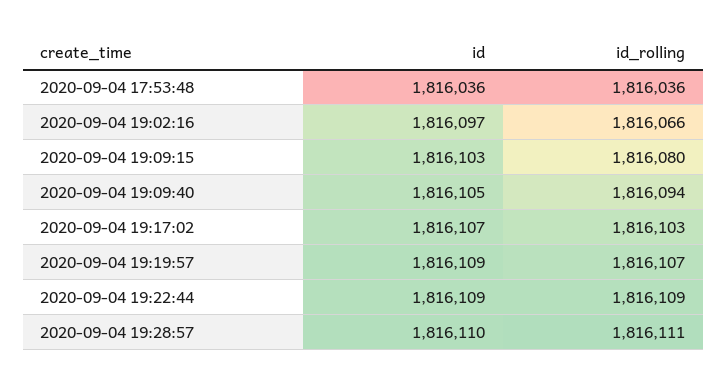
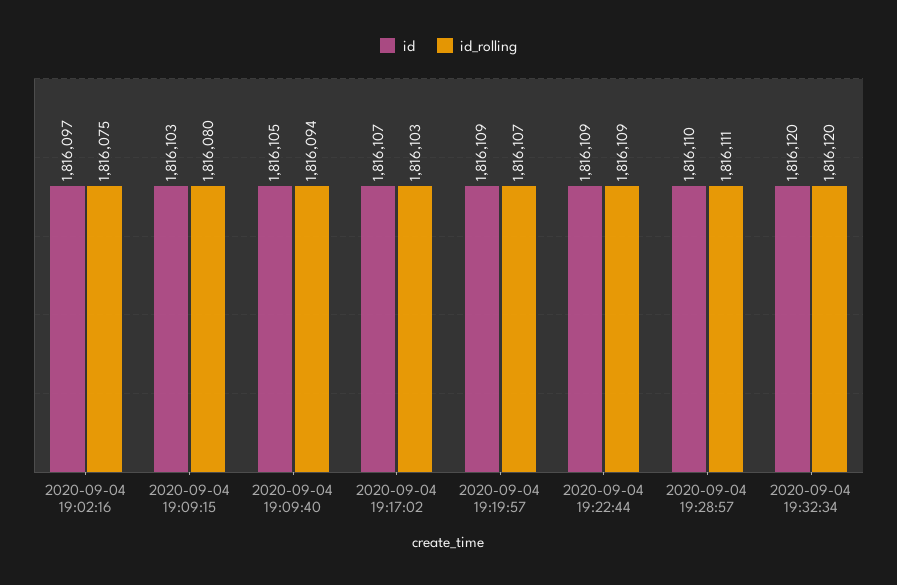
id, 2020-09-04 17:53:48: 1816036 -> none
id_rolling, 2020-09-04 17:53:48: 1816036 -> none
id_rolling, 2020-09-04 19:02:16: 1816066 -> 1816075
id, 2020-09-04 19:32:34: none -> 1816120
id_rolling, 2020-09-04 19:32:34: none -> 1816120

